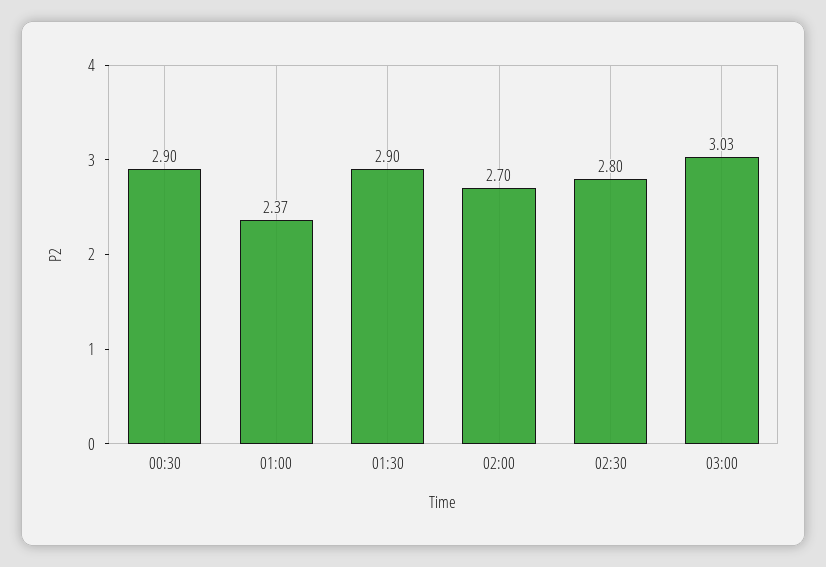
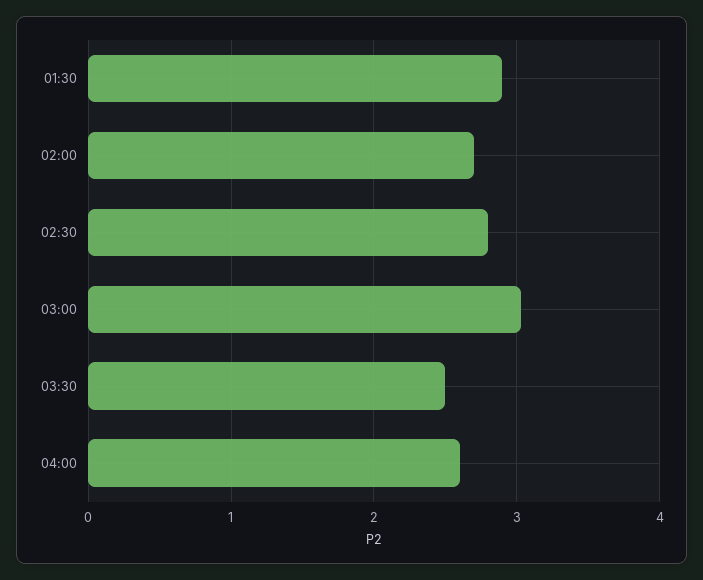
00:30: 2.9 -> none
01:00: 2.37 -> none
03:30: none -> 2.5
04:00: none -> 2.6

